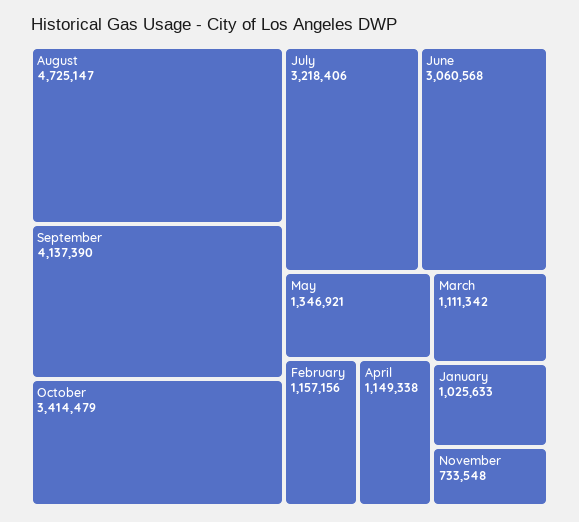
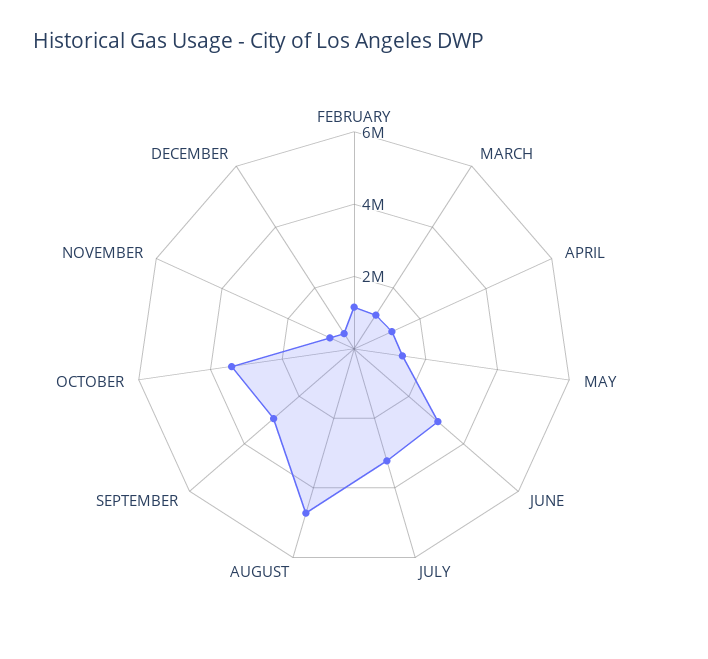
September: 4137390 -> 3000000
January: 1025633 -> none
DECEMBER: none -> 500000

